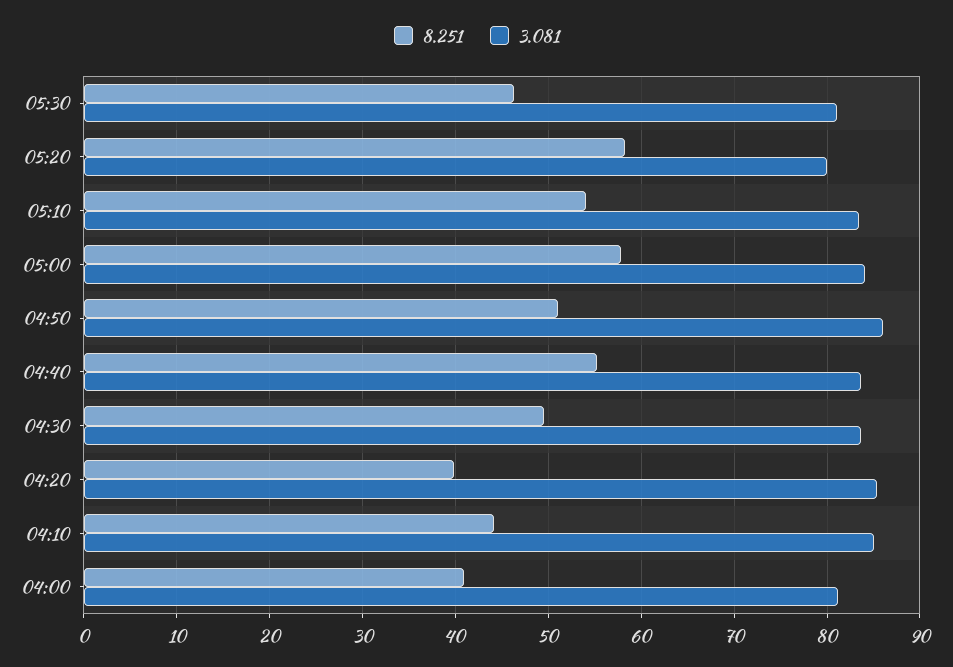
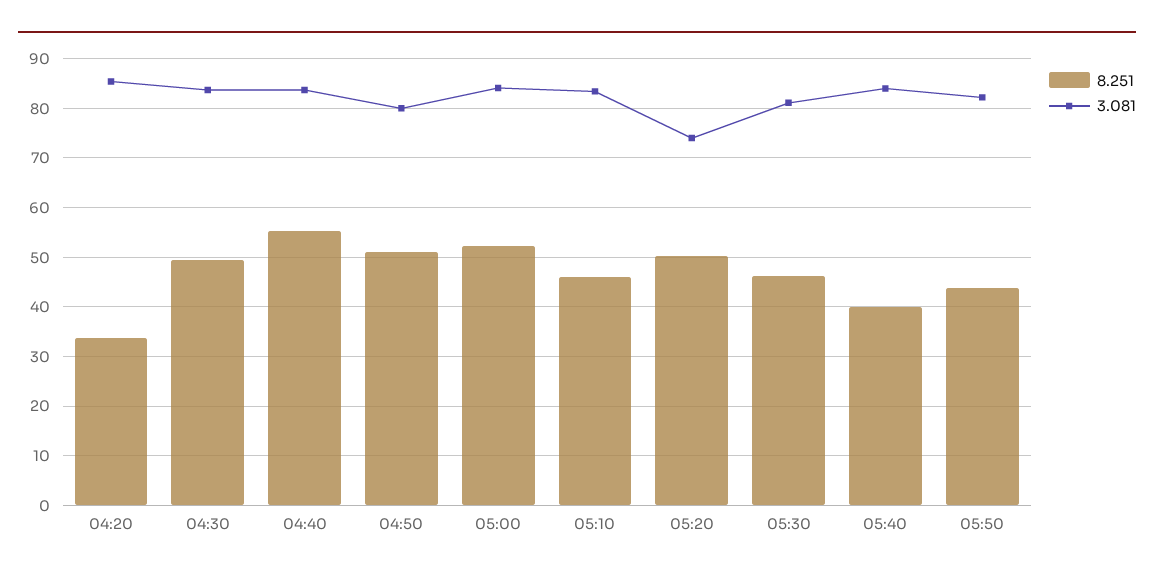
8.251, 05:20: 58 -> 50
3.081, 05:20: 80 -> 74
8.251, 05:10: 54 -> 46
8.251, 05:00: 58 -> 52
3.081, 04:50: 86 -> 80
8.251, 04:20: 40 -> 34
8.251, 04:10: 44 -> none
3.081, 04:10: 85 -> none
8.251, 04:00: 41 -> none
3.081, 04:00: 81 -> none
8.251, 05:40: none -> 40
3.081, 05:40: none -> 84
8.251, 05:50: none -> 44
3.081, 05:50: none -> 82

